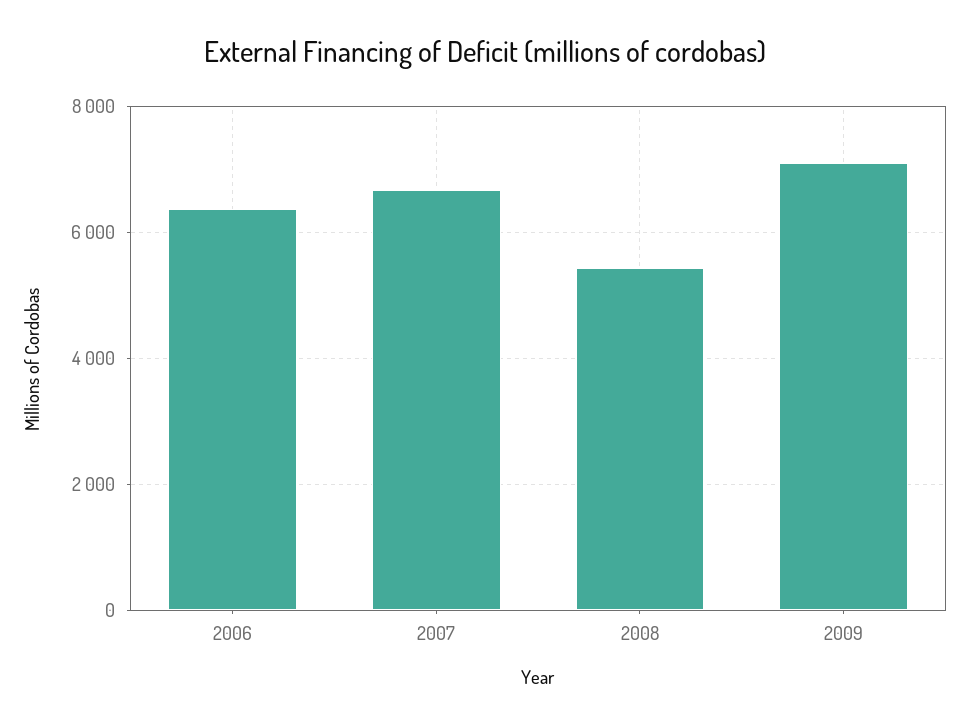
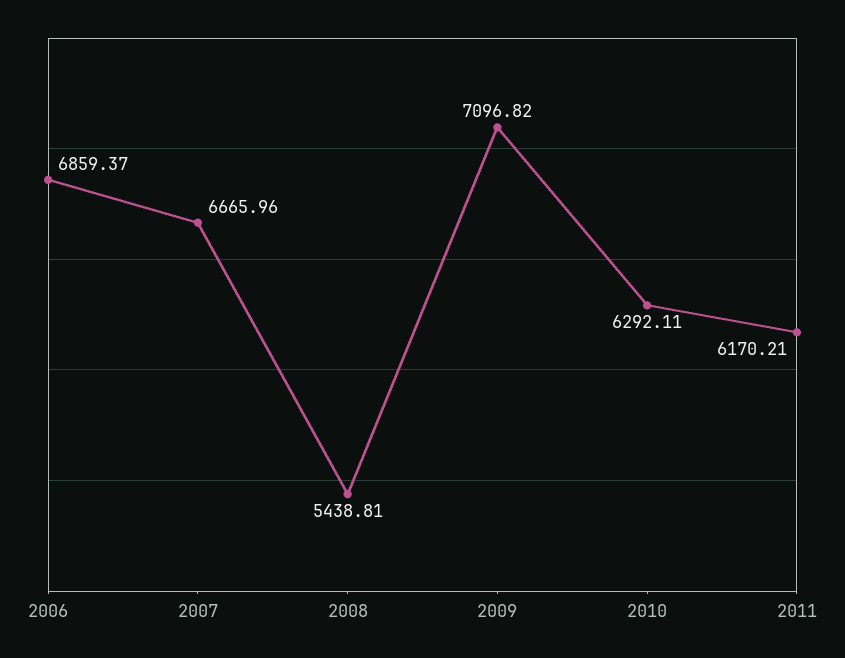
2006: 6400 -> 6859.37
2010: none -> 6292.11
2011: none -> 6170.21

